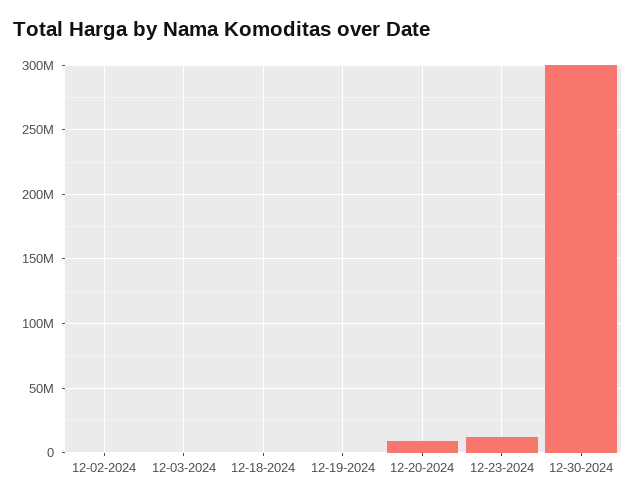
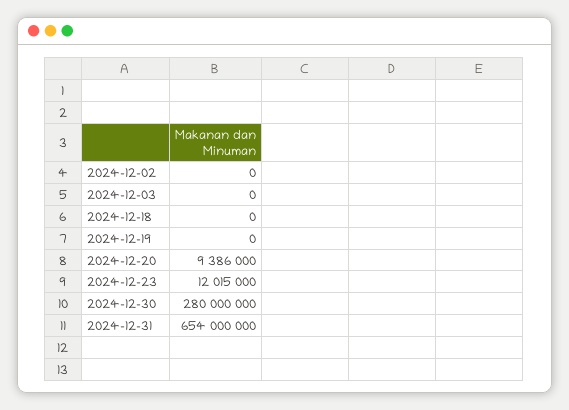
12-30-2024: 300000000 -> 280000000
2024-12-31: none -> 654000000

